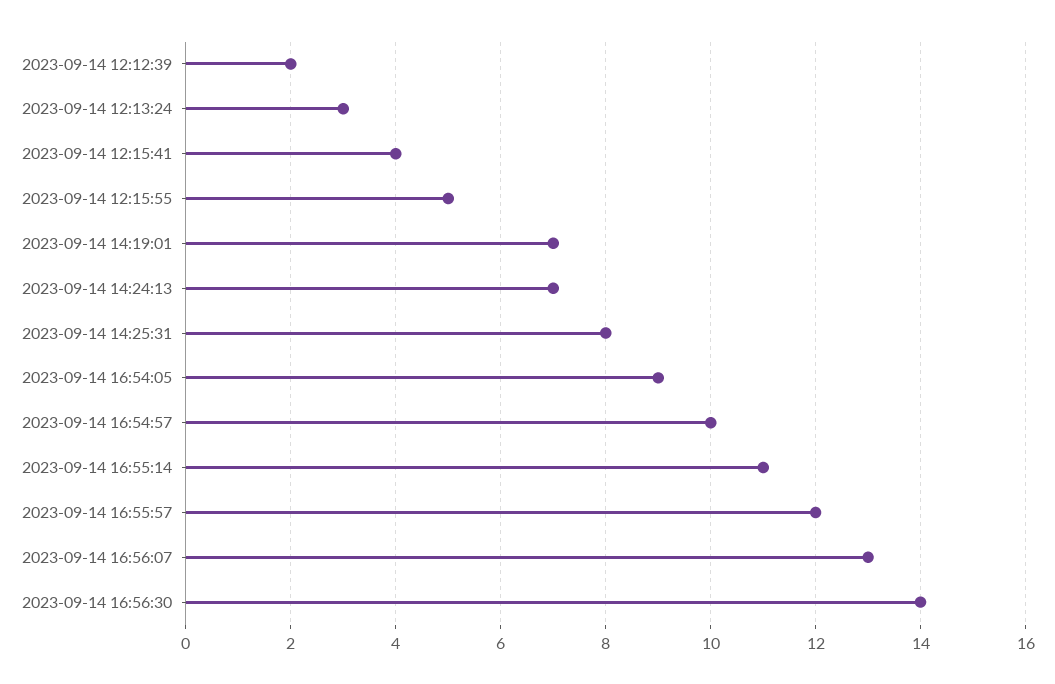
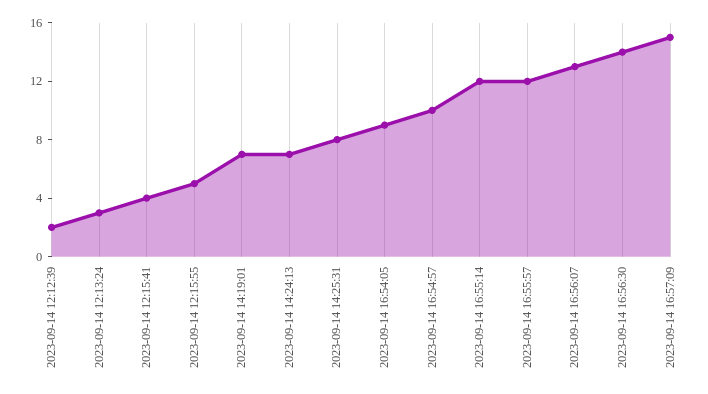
2023-09-14 16:55:14: 11 -> 12
2023-09-14 16:57:09: none -> 15

